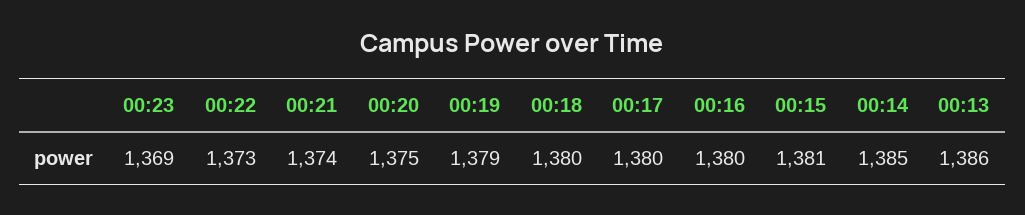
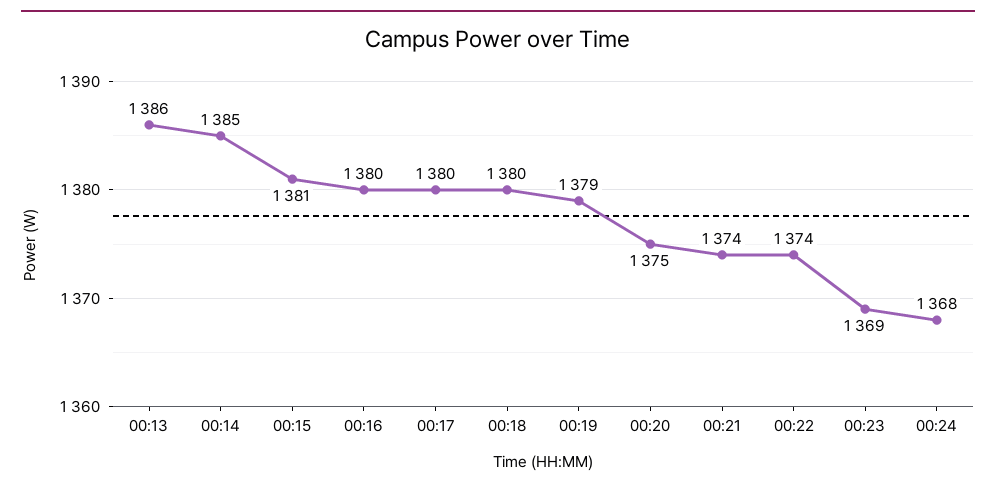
00:22: 1373 -> 1374
00:24: none -> 1368

